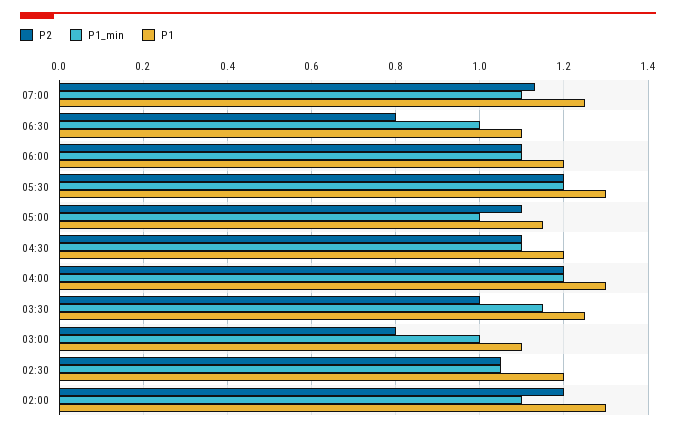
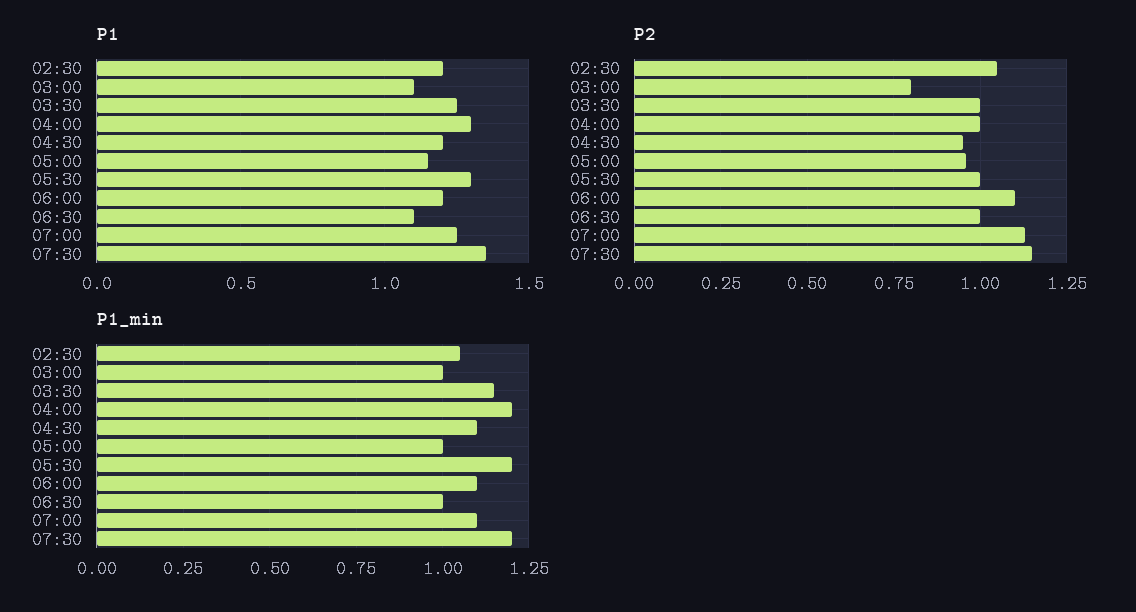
P2, 06:30: 0.8 -> 1
P2, 05:30: 1.2 -> 1
P2, 05:00: 1.1 -> 0.95
P2, 04:30: 1.1 -> 0.95
P2, 04:00: 1.2 -> 1
P2, 02:00: 1.2 -> none
P1_min, 02:00: 1.1 -> none
P1, 02:00: 1.3 -> none
P1, 07:30: none -> 1.35
P2, 07:30: none -> 1.15
P1_min, 07:30: none -> 1.2

